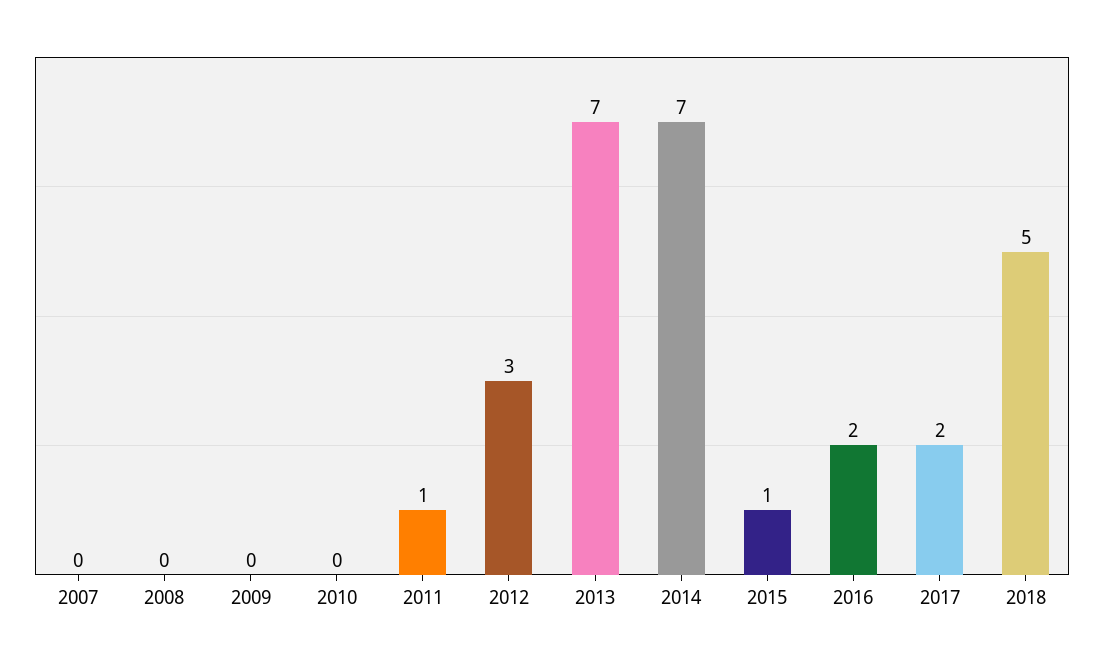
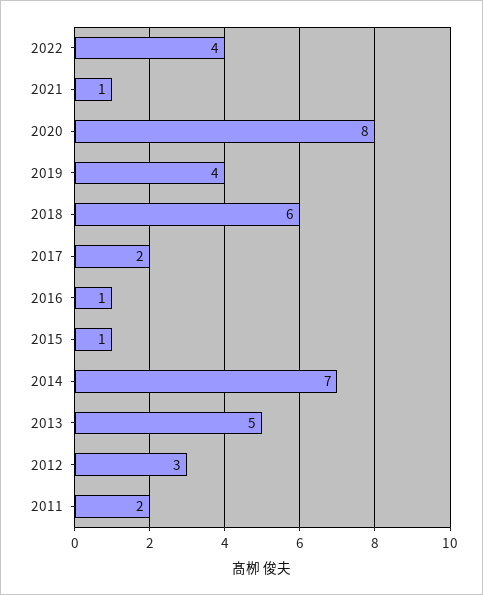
2007: 0 -> none
2008: 0 -> none
2009: 0 -> none
2010: 0 -> none
2011: 1 -> 2
2013: 7 -> 5
2016: 2 -> 1
2018: 5 -> 6
2022: none -> 4
2021: none -> 1
2020: none -> 8
2019: none -> 4

